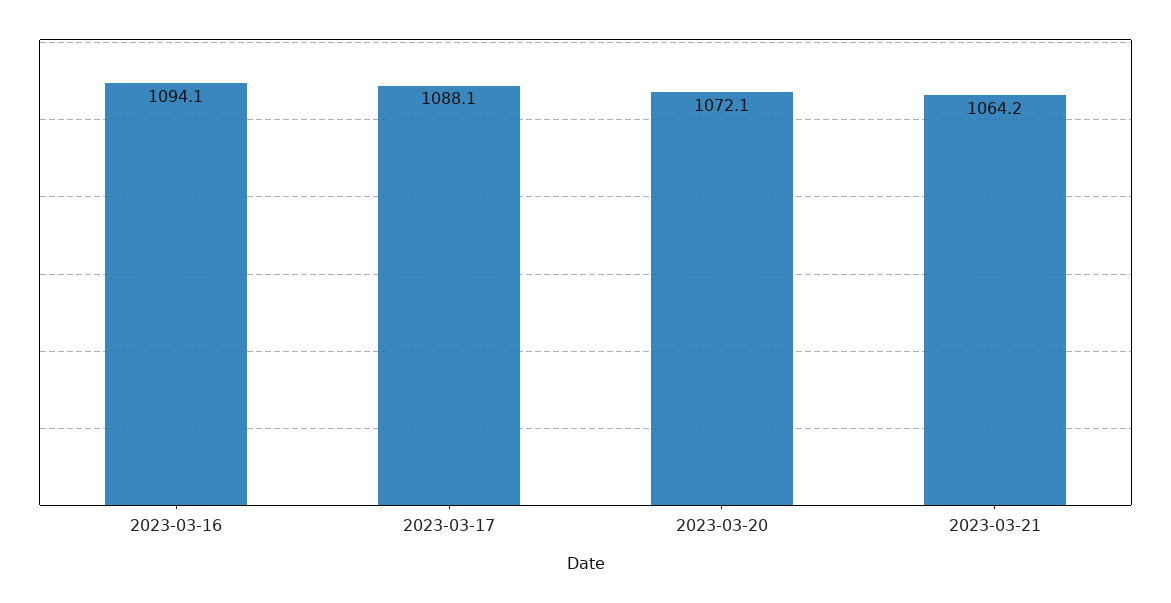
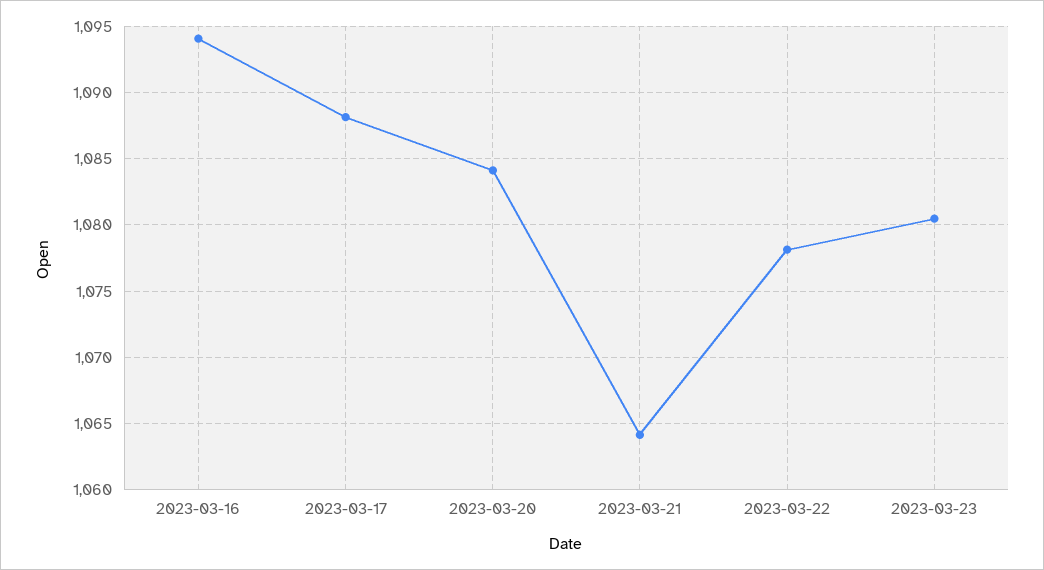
2023-03-20: 1072.1 -> 1084
2023-03-22: none -> 1078
2023-03-23: none -> 1080.5

